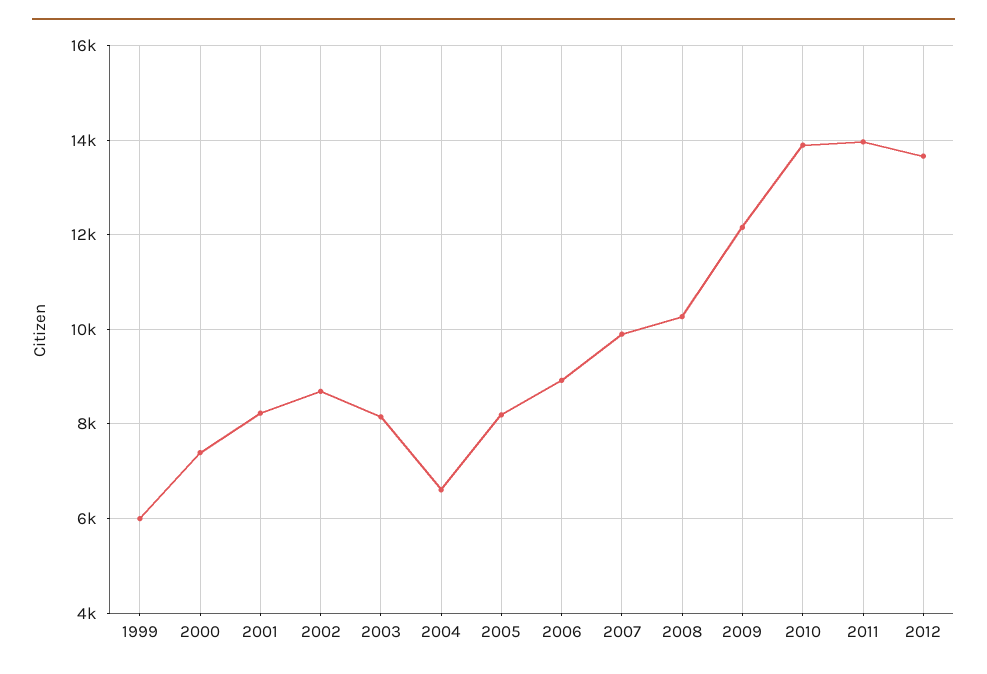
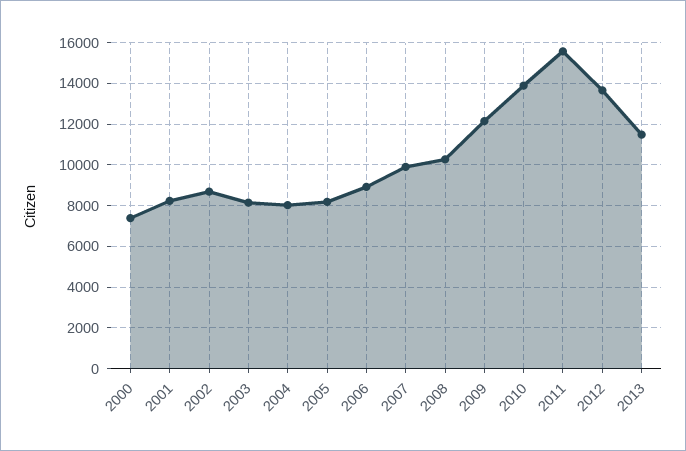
1999: 6000 -> none
2004: 6600 -> 8000
2011: 14000 -> 15500
2013: none -> 11500

